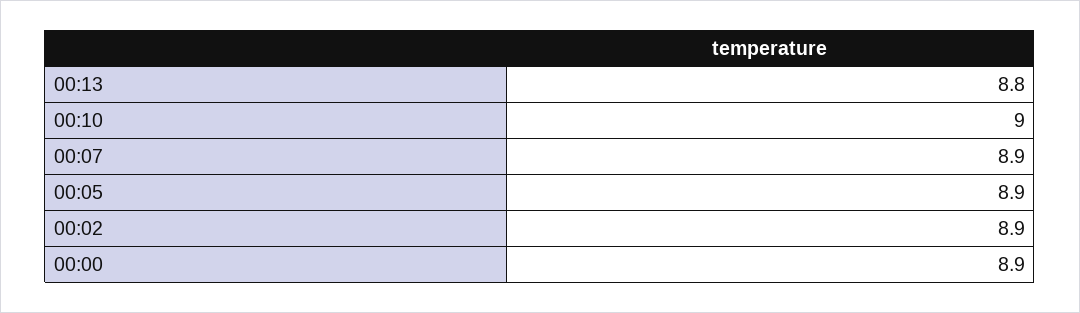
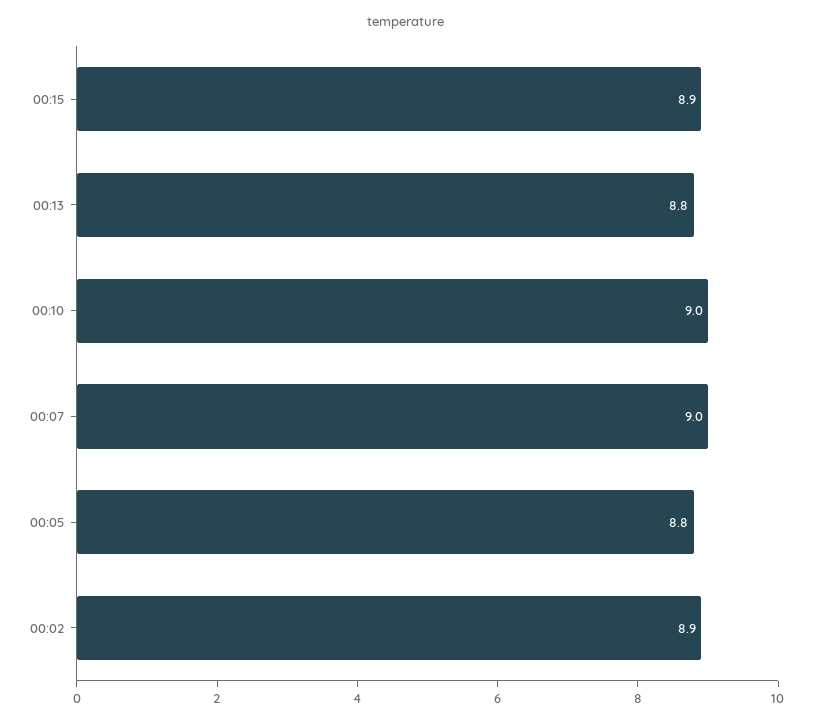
00:07: 8.9 -> 9
00:05: 8.9 -> 8.8
00:00: 8.9 -> none
00:15: none -> 8.9

